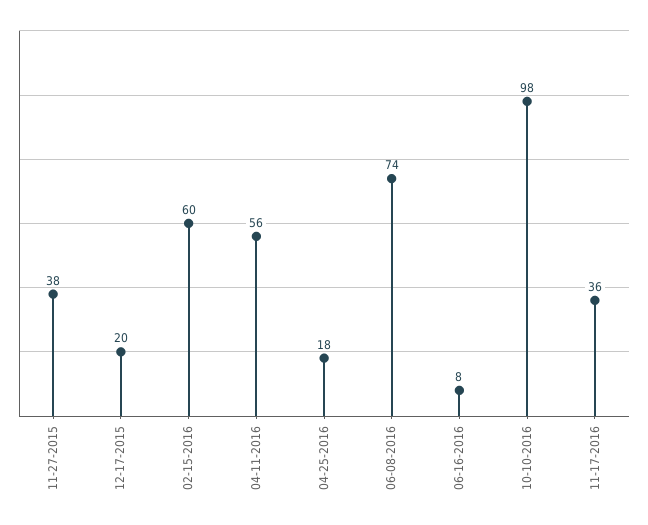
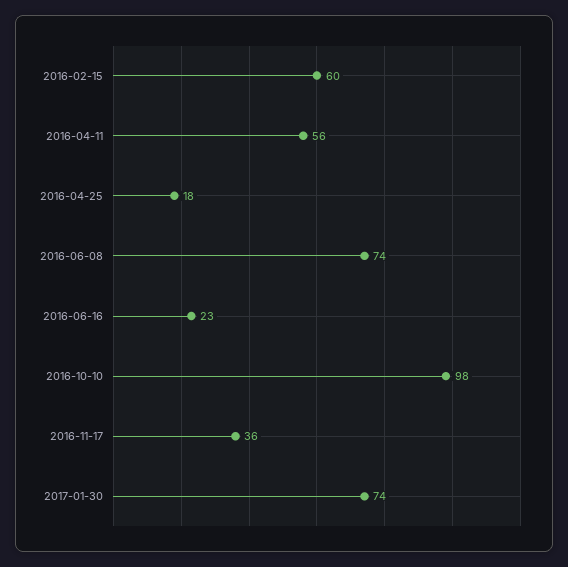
11-27-2015: 38 -> none
12-17-2015: 20 -> none
06-16-2016: 8 -> 23
2017-01-30: none -> 74

